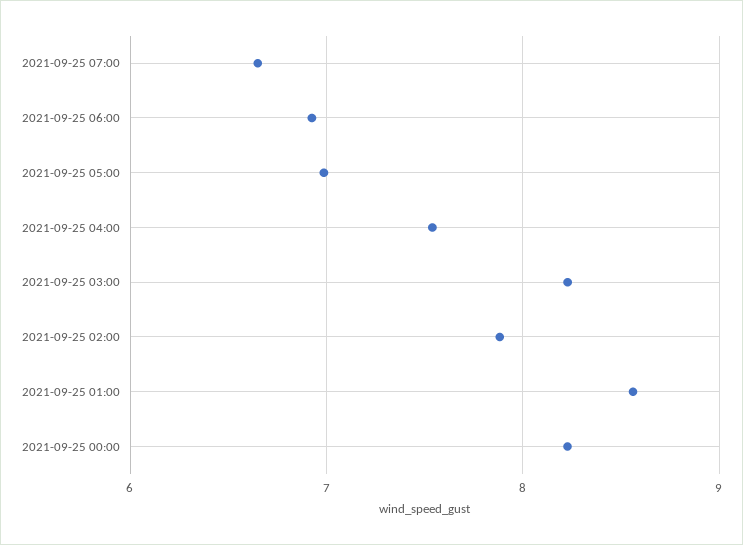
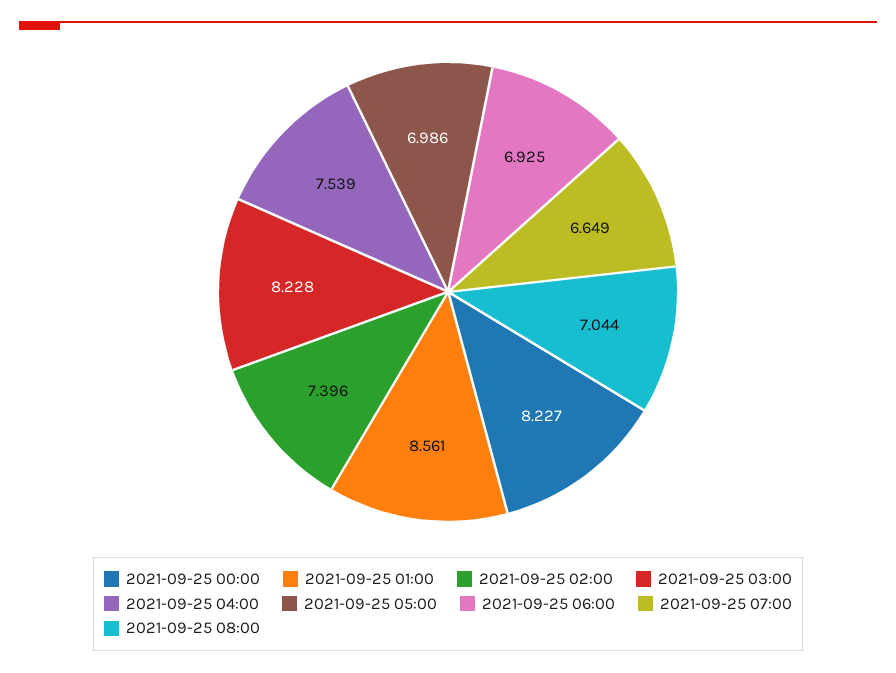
2021-09-25 02:00: 7.9 -> 7.396
2021-09-25 08:00: none -> 7.044

